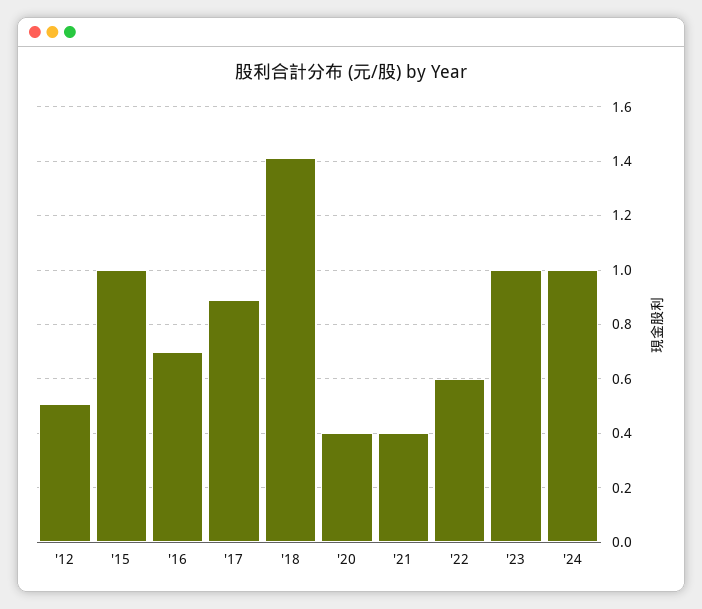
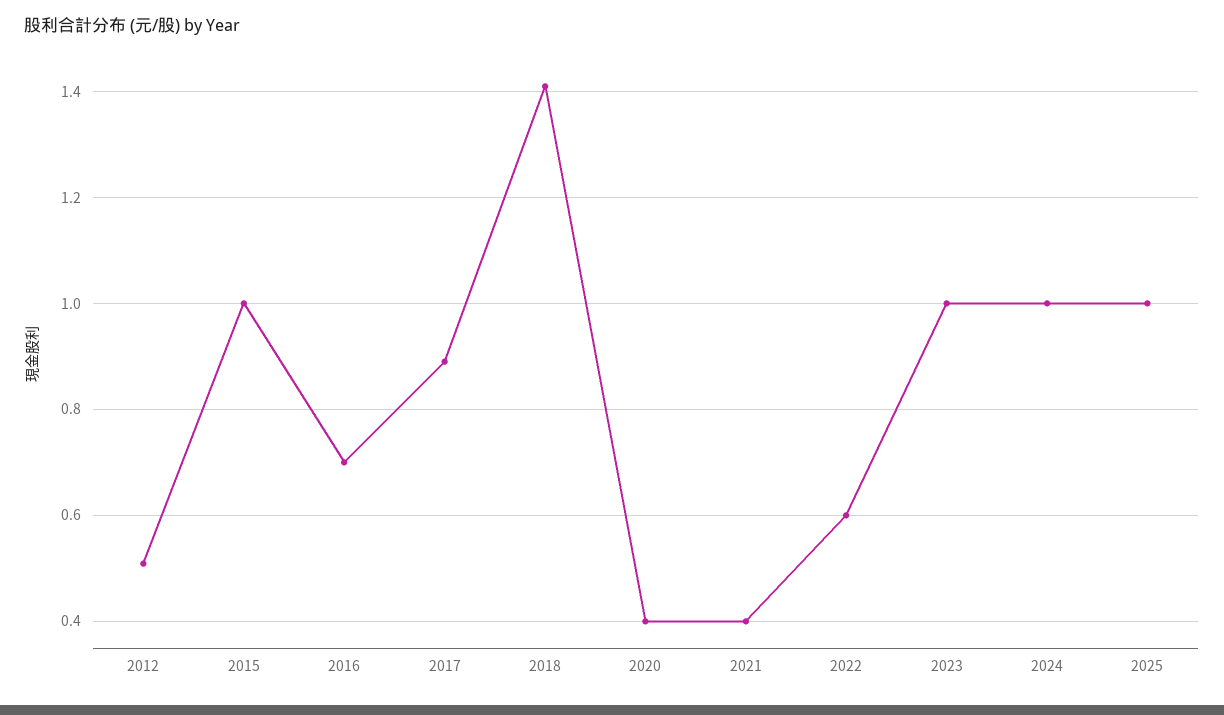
2025: none -> 1

